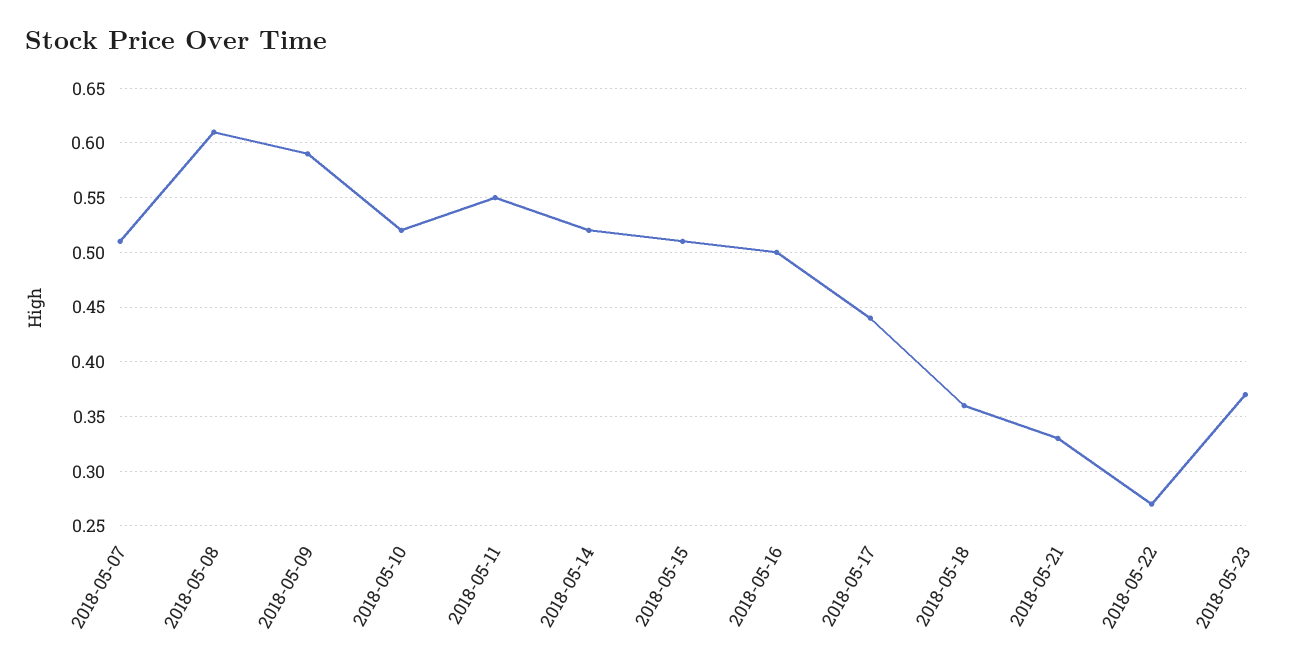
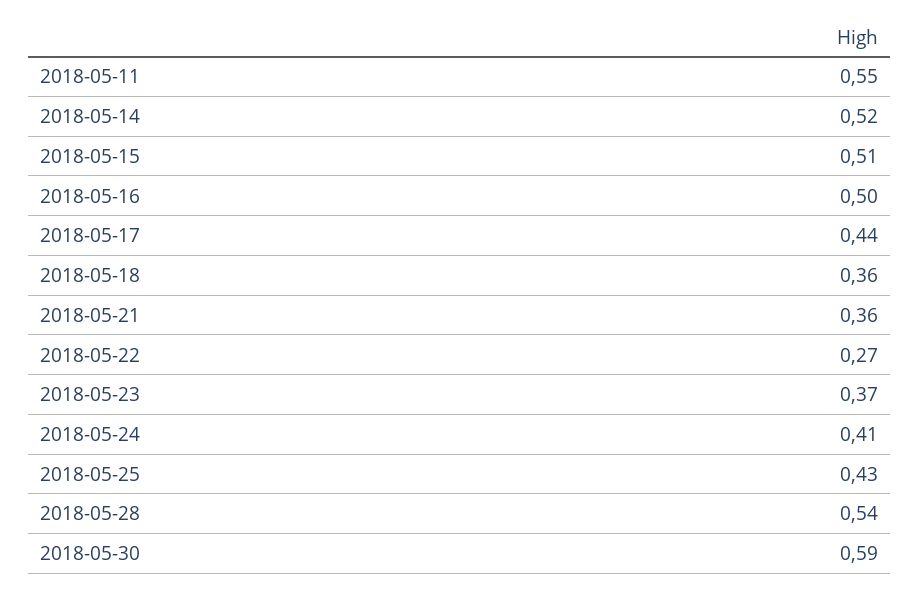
2018-05-07: 0.51 -> none
2018-05-08: 0.61 -> none
2018-05-09: 0.59 -> none
2018-05-10: 0.52 -> none
2018-05-21: 0.33 -> 0.36
2018-05-24: none -> 0.41
2018-05-25: none -> 0.43
2018-05-28: none -> 0.54
2018-05-30: none -> 0.59

